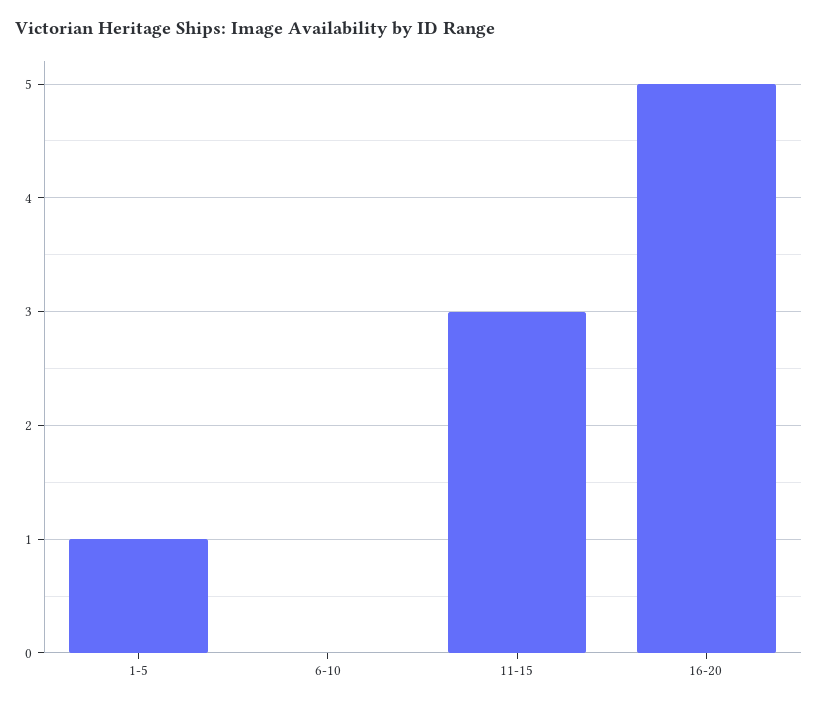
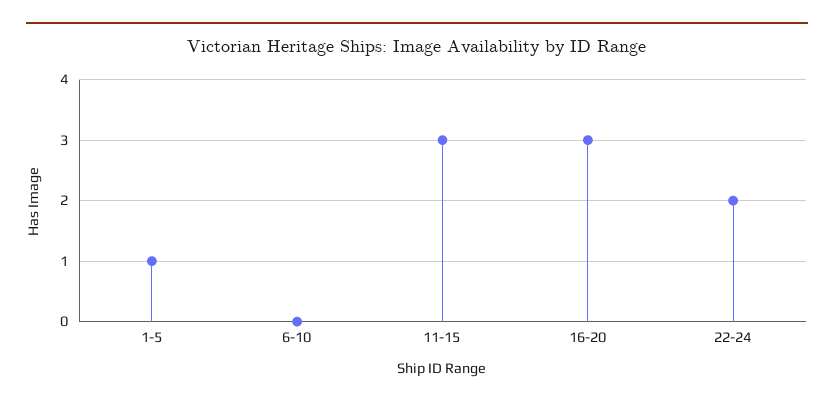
16-20: 5 -> 3
22-24: none -> 2

